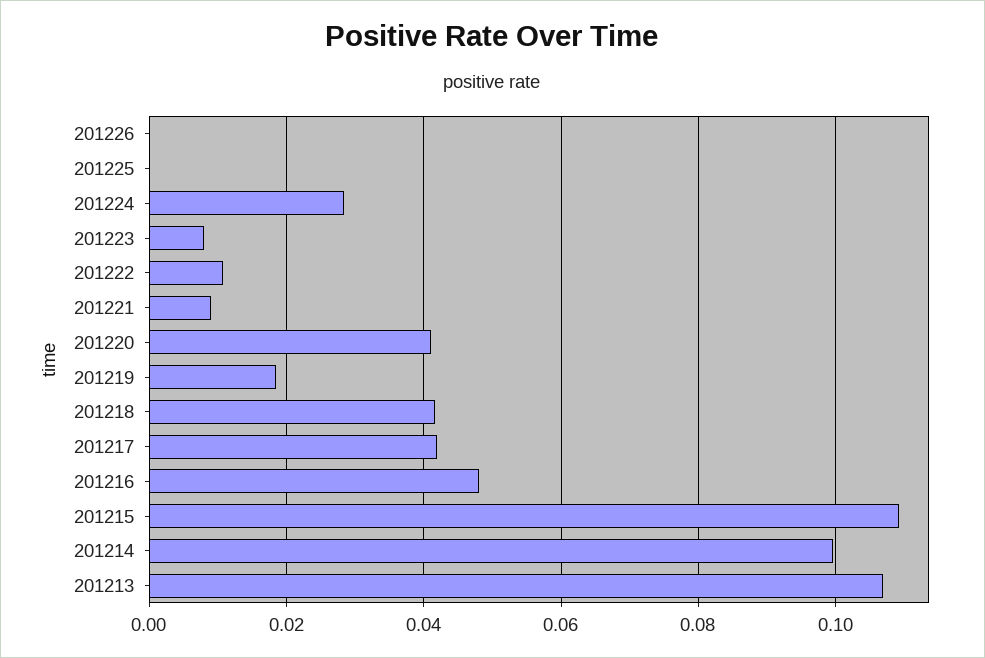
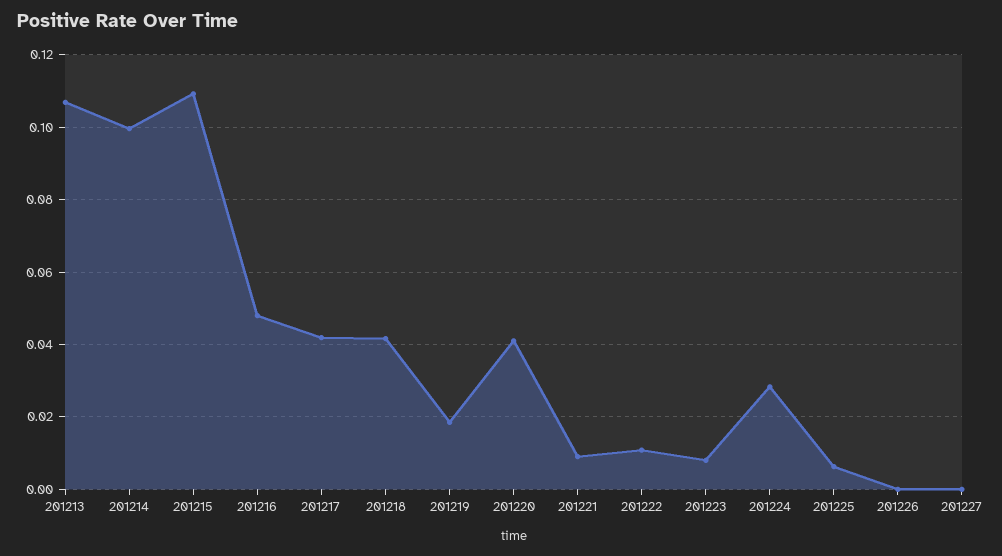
201225: 0 -> 0.006
201227: none -> 0

